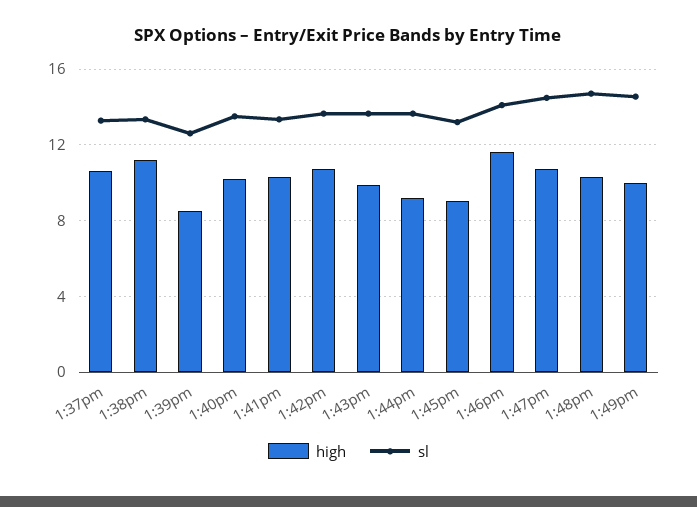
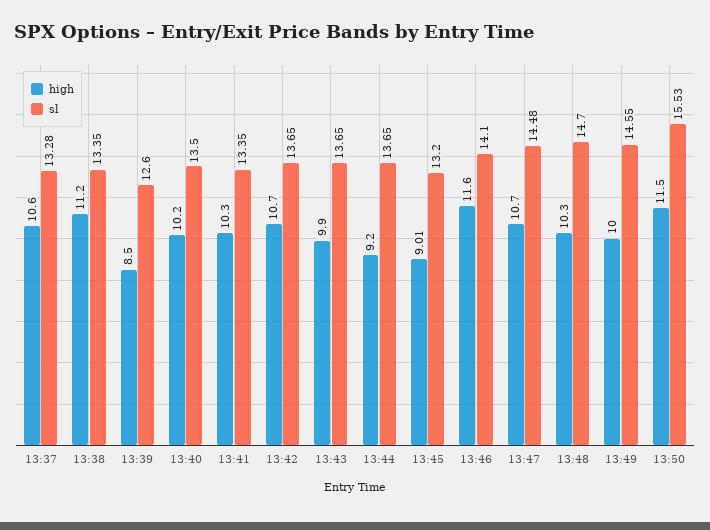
high, 13:50: none -> 11.5
sl, 13:50: none -> 15.53

